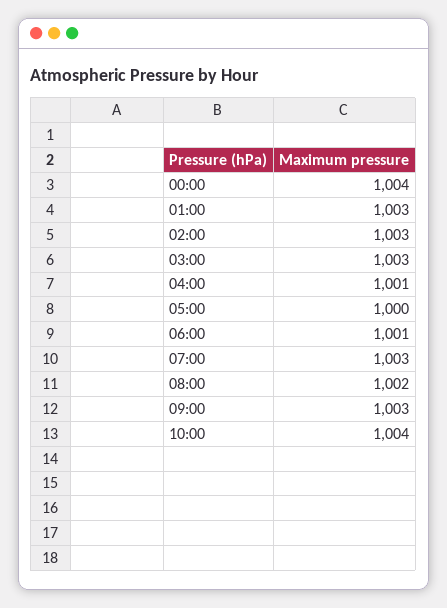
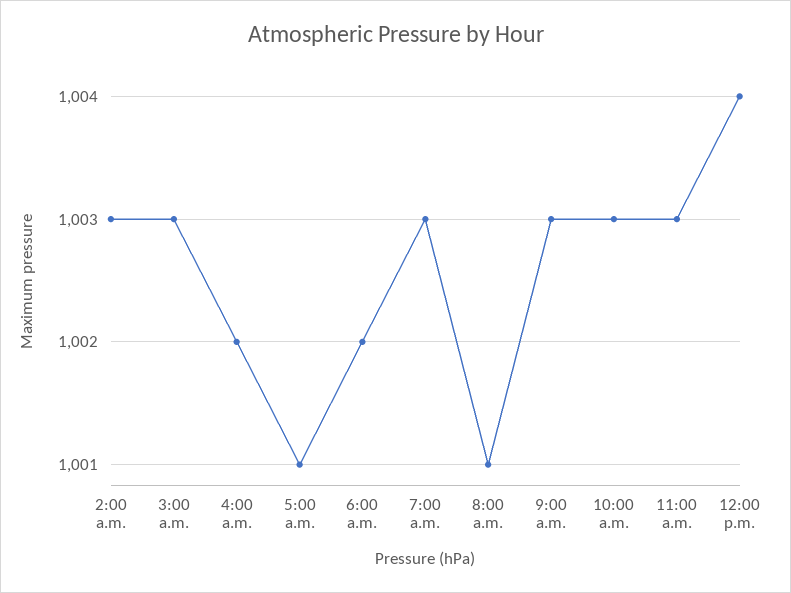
00:00: 1004 -> none
01:00: 1003 -> none
04:00: 1001 -> 1002
05:00: 1000 -> 1001
06:00: 1001 -> 1002
08:00: 1002 -> 1001
10:00: 1004 -> 1003
11:00 a.m.: none -> 1003
12:00 p.m.: none -> 1004

